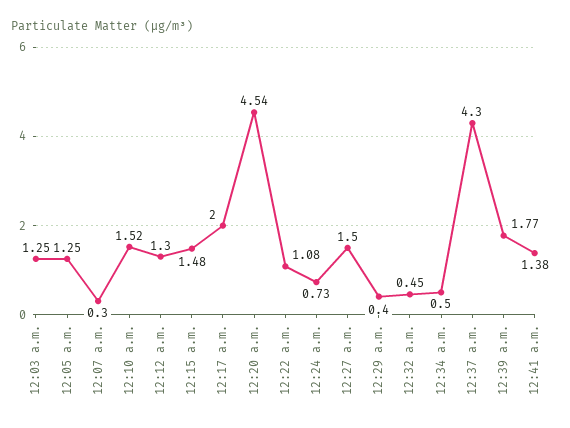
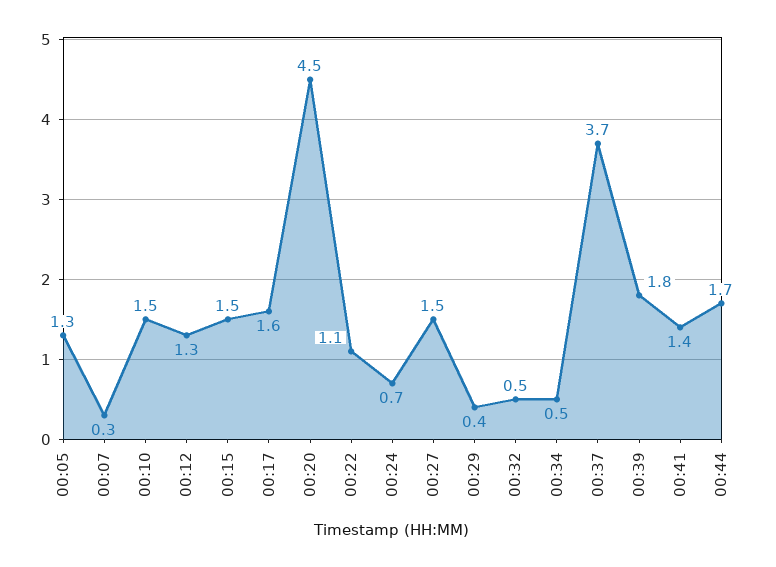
12:03 a.m.: 1.25 -> none
12:17 a.m.: 2 -> 1.6
12:37 a.m.: 4.3 -> 3.7
00:44: none -> 1.7

